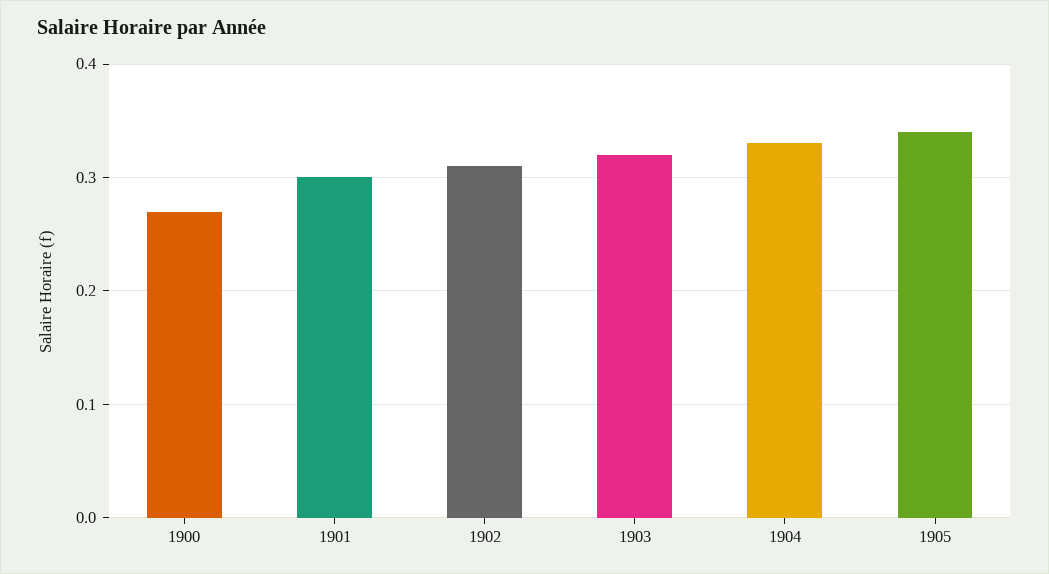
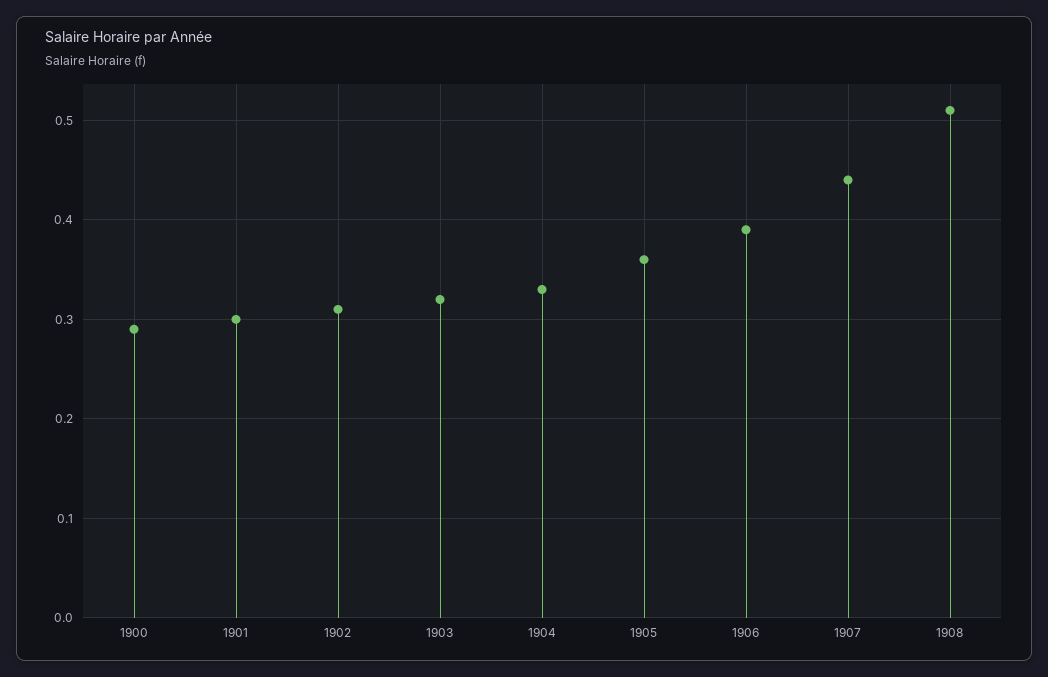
1900: 0.27 -> 0.29
1905: 0.34 -> 0.36
1906: none -> 0.39
1907: none -> 0.44
1908: none -> 0.51

